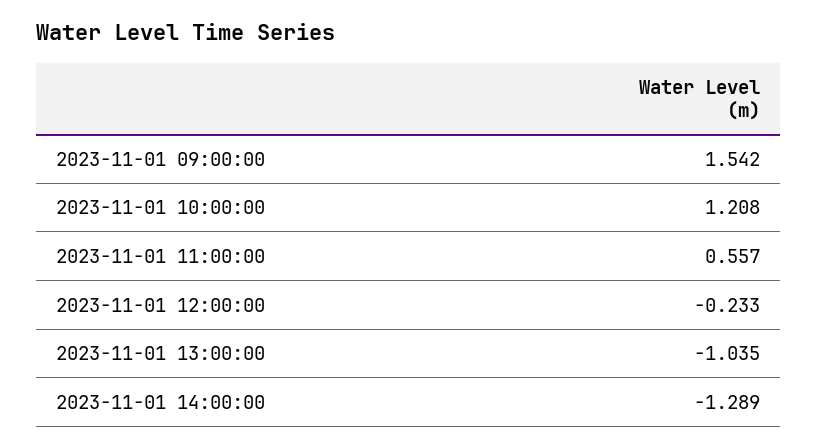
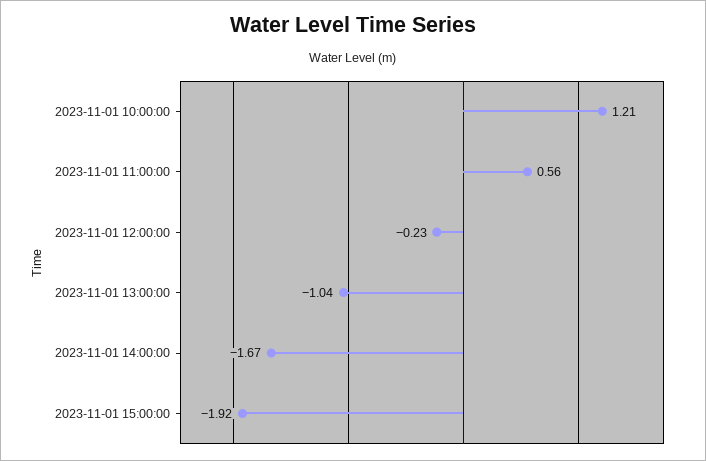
2023-11-01 09:00:00: 1.542 -> none
2023-11-01 14:00:00: -1.289 -> -1.67
2023-11-01 15:00:00: none -> -1.92

